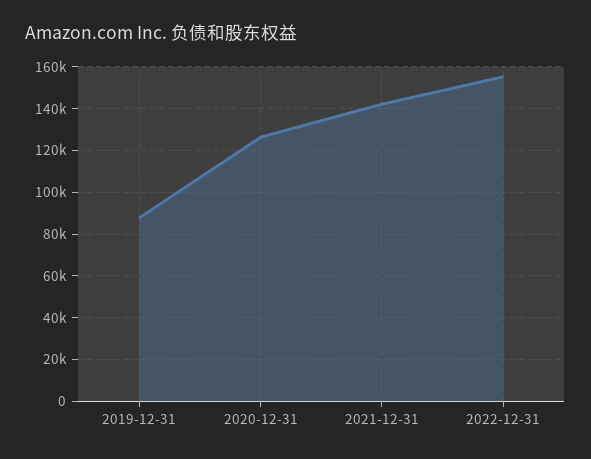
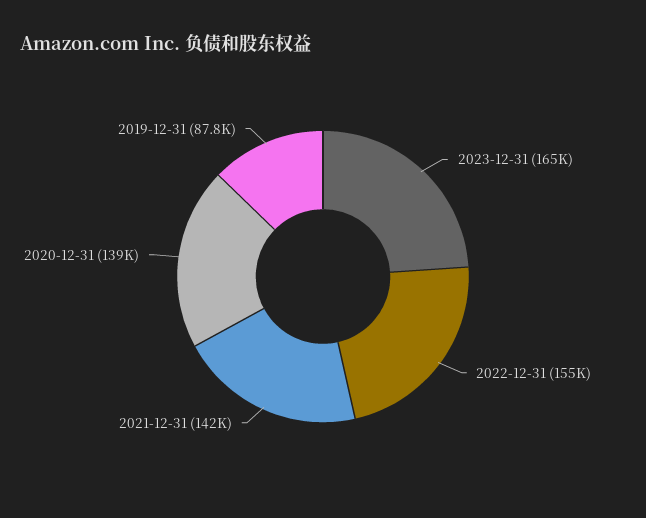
2020-12-31: 125000 -> 139000
2023-12-31: none -> 165000

